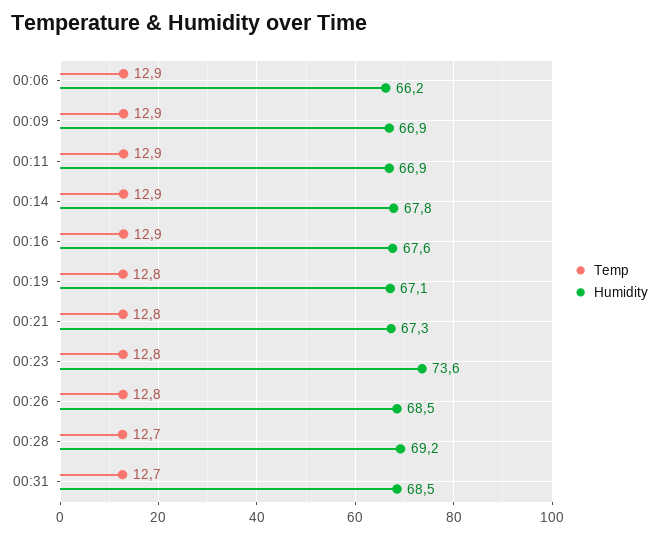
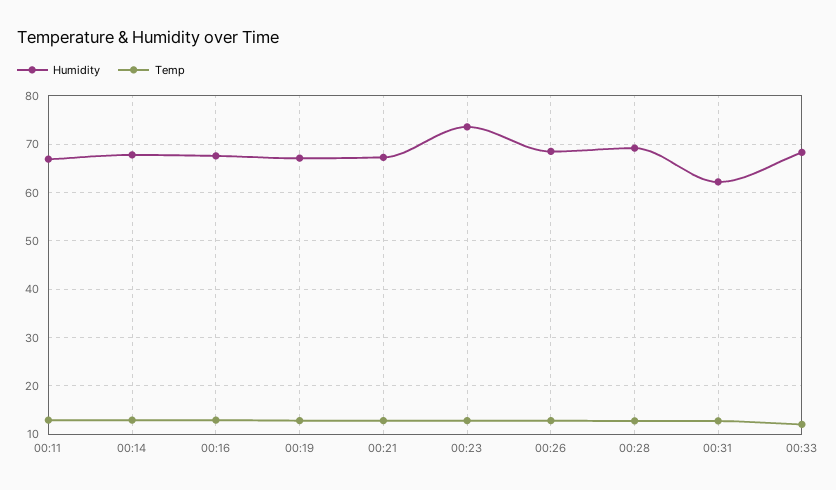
Temp, 00:06: 12.9 -> none
Humidity, 00:06: 66.2 -> none
Temp, 00:09: 12.9 -> none
Humidity, 00:09: 66.9 -> none
Humidity, 00:31: 68.5 -> 62
Humidity, 00:33: none -> 68
Temp, 00:33: none -> 12

